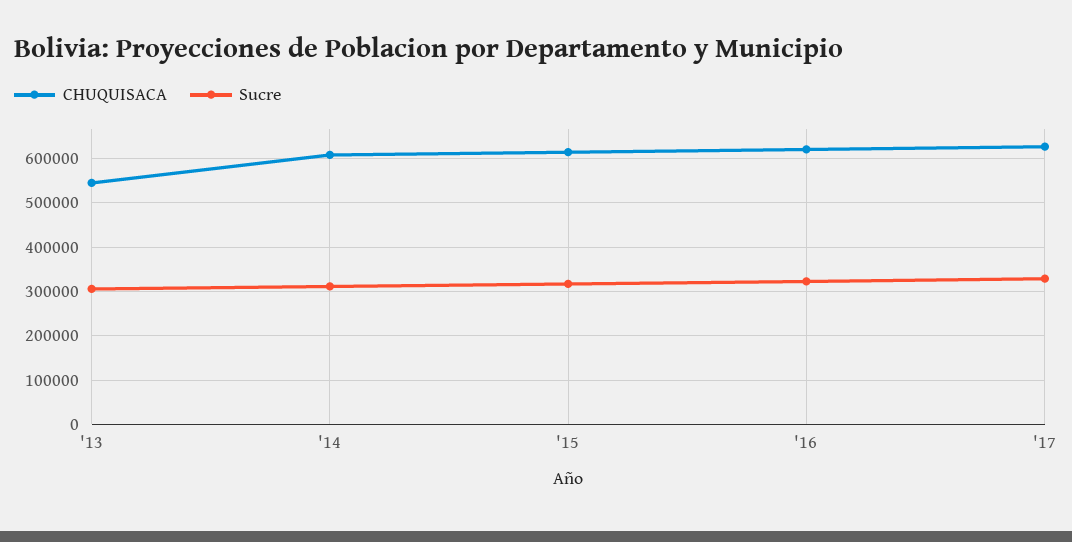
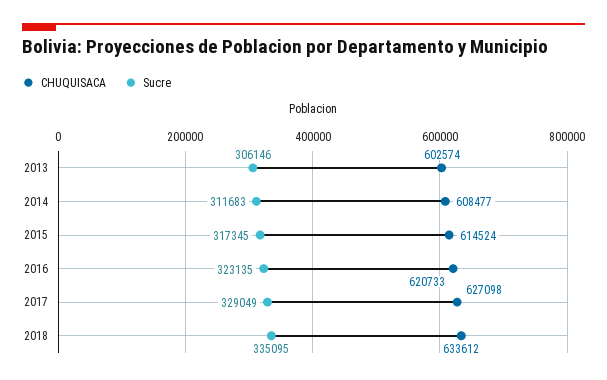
CHUQUISACA, '13: 540000 -> 602574
CHUQUISACA, 2018: none -> 633612
Sucre, 2018: none -> 335095

